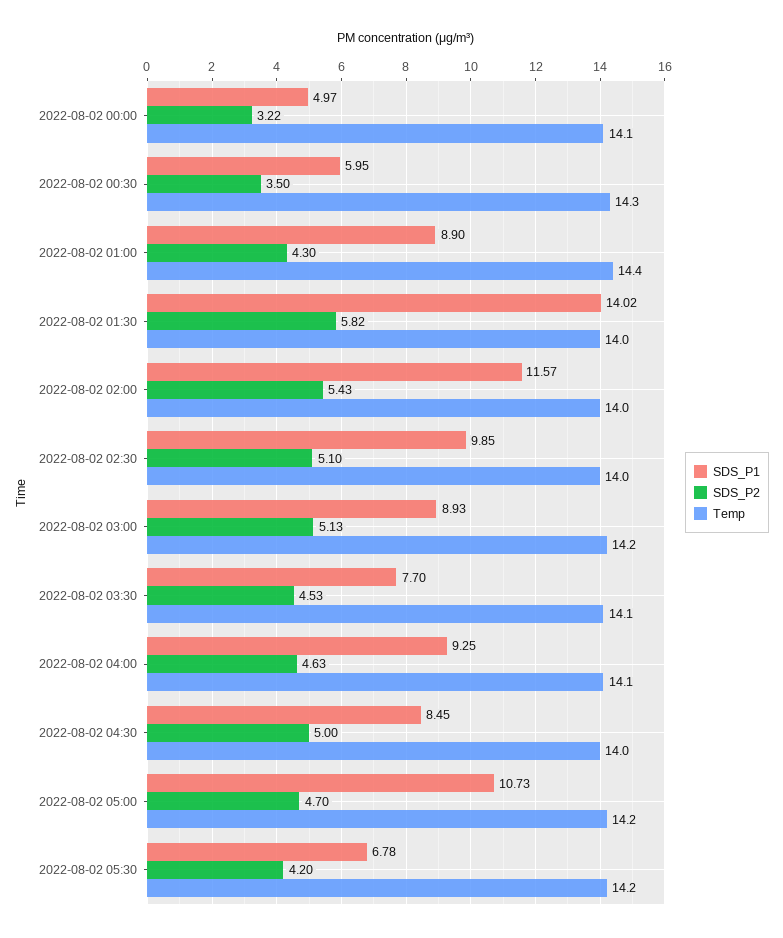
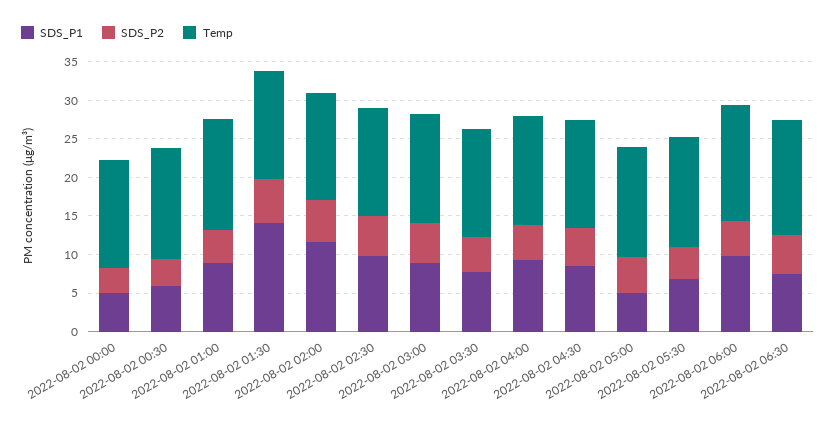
SDS_P1, 2022-08-02 05:00: 10.73 -> 5
SDS_P1, 2022-08-02 06:00: none -> 10
SDS_P2, 2022-08-02 06:00: none -> 5
Temp, 2022-08-02 06:00: none -> 15
SDS_P1, 2022-08-02 06:30: none -> 7.5
SDS_P2, 2022-08-02 06:30: none -> 5
Temp, 2022-08-02 06:30: none -> 15

